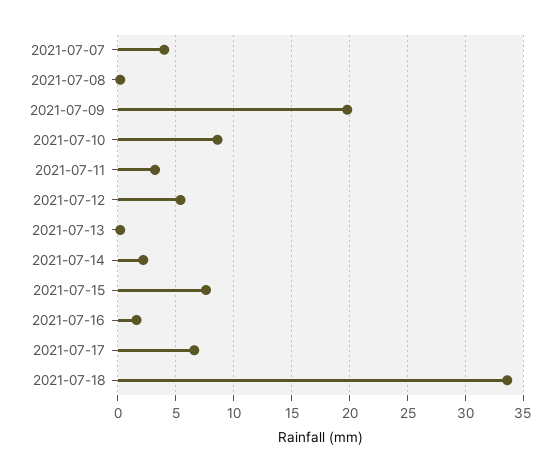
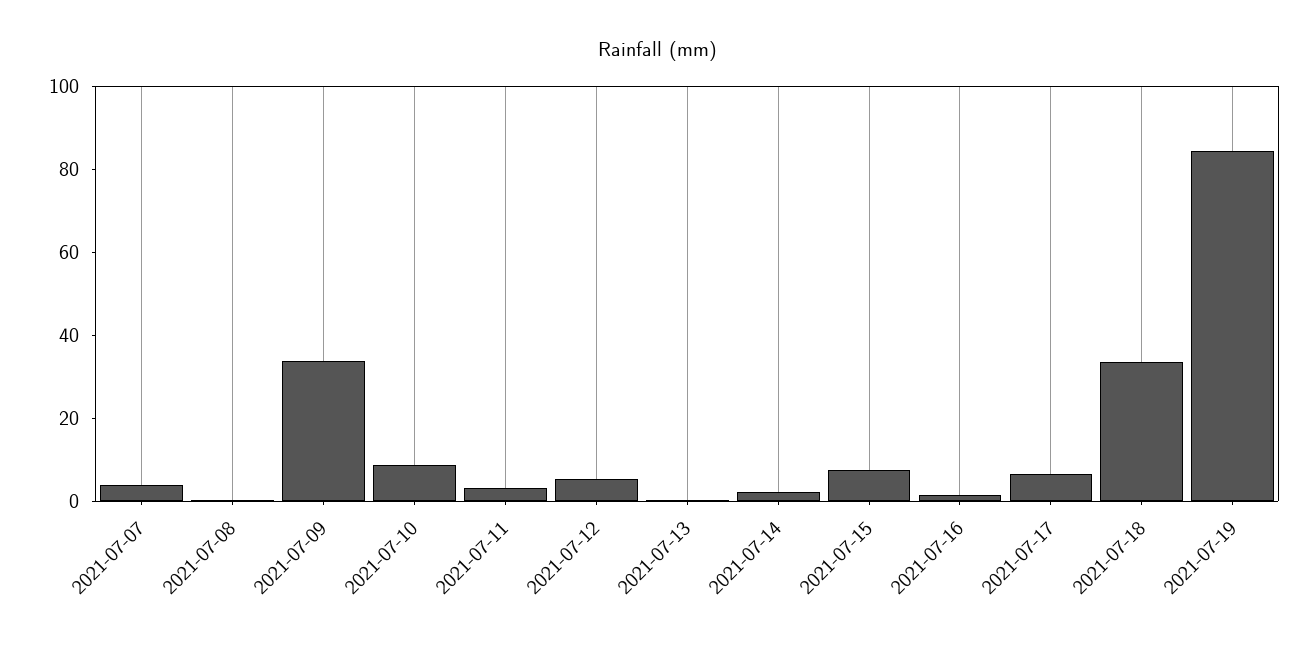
2021-07-09: 20 -> 35
2021-07-19: none -> 85

